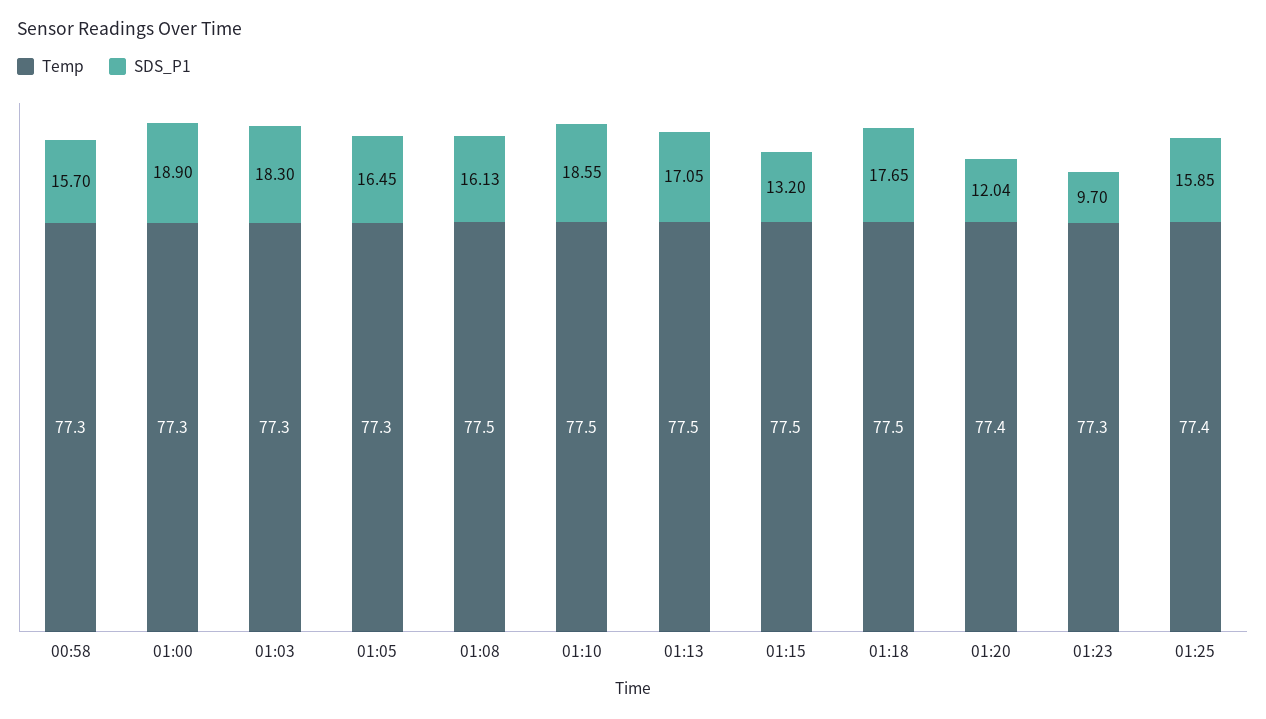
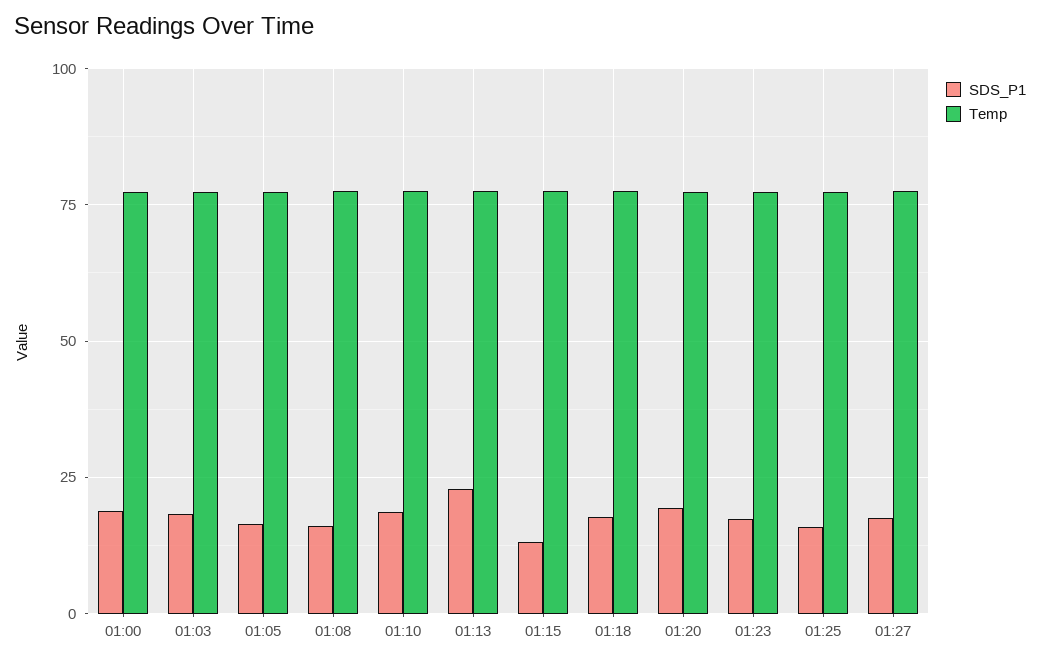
Temp, 00:58: 77.3 -> none
SDS_P1, 00:58: 15.7 -> none
SDS_P1, 01:13: 17.05 -> 22.5
SDS_P1, 01:20: 12.04 -> 20
SDS_P1, 01:23: 9.7 -> 17.5
SDS_P1, 01:27: none -> 17.5
Temp, 01:27: none -> 77.5

